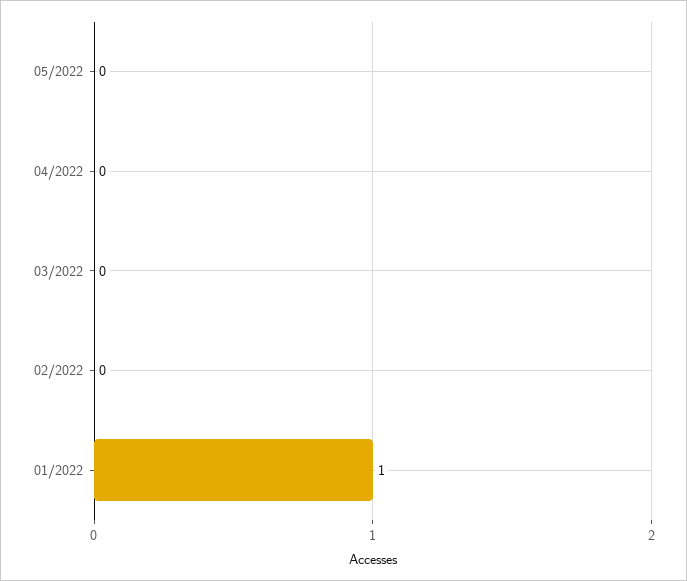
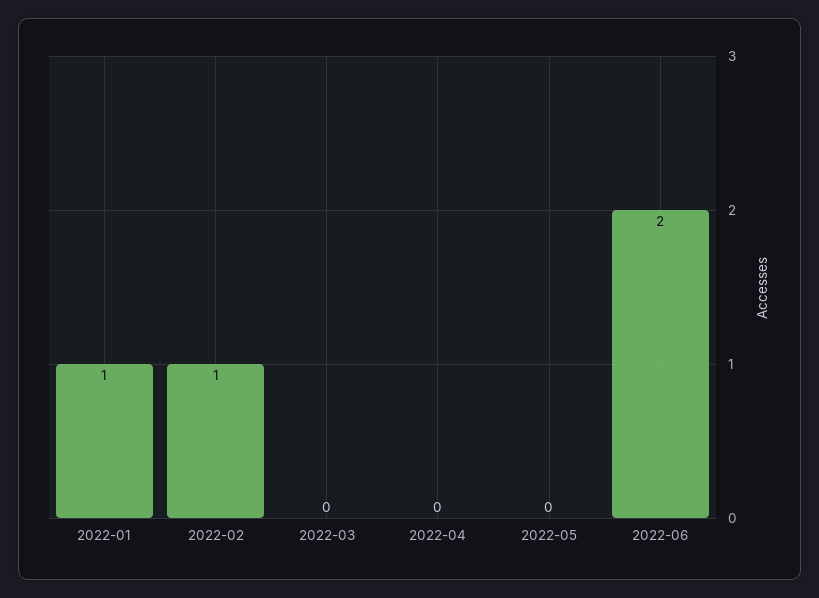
02/2022: 0 -> 1
2022-06: none -> 2

